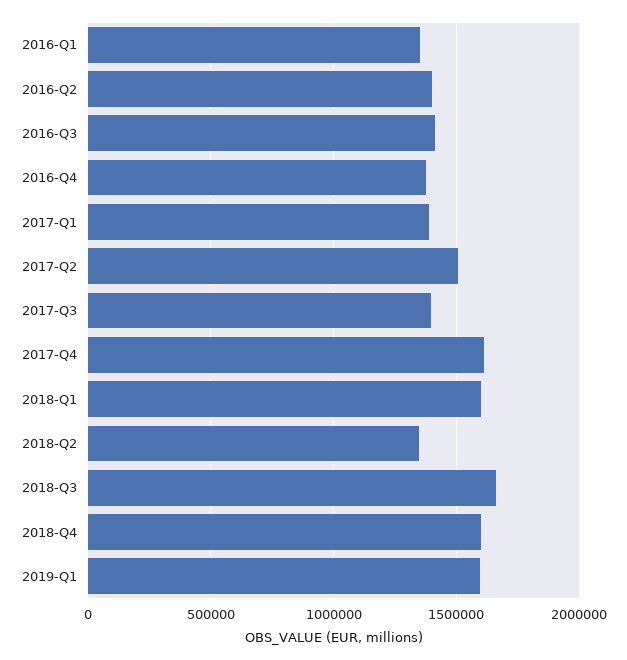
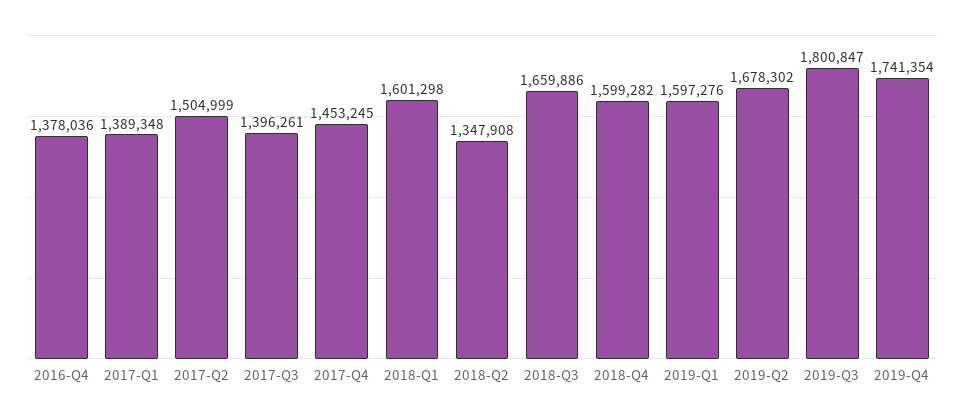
2016-Q1: 1350000 -> none
2016-Q2: 1400000 -> none
2016-Q3: 1400000 -> none
2017-Q4: 1600000 -> 1453245
2019-Q2: none -> 1678302
2019-Q3: none -> 1800847
2019-Q4: none -> 1741354

